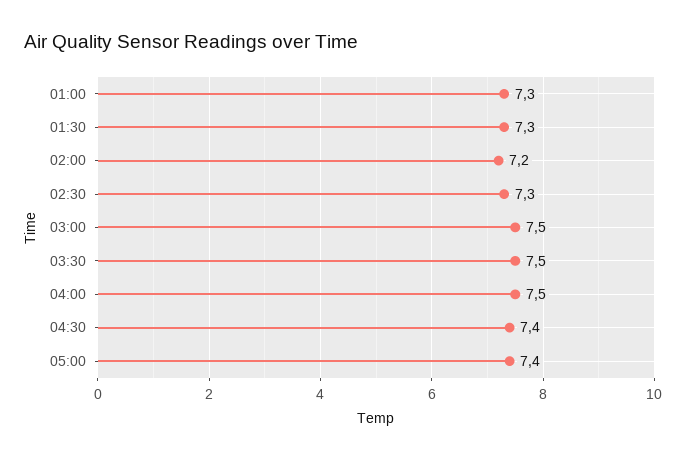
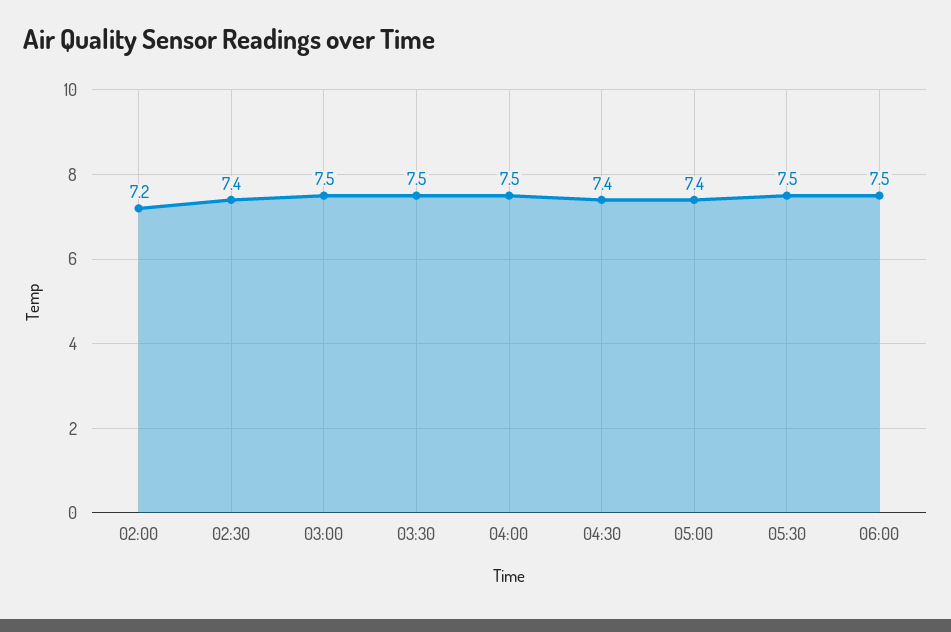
01:00: 7.3 -> none
01:30: 7.3 -> none
02:30: 7.3 -> 7.4
05:30: none -> 7.5
06:00: none -> 7.5

